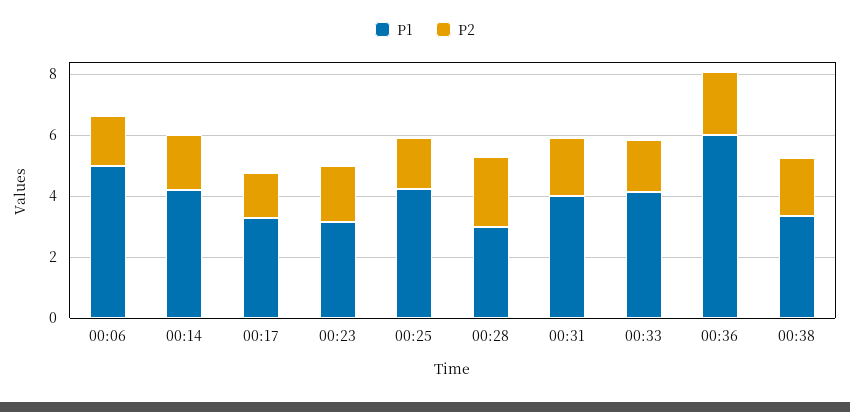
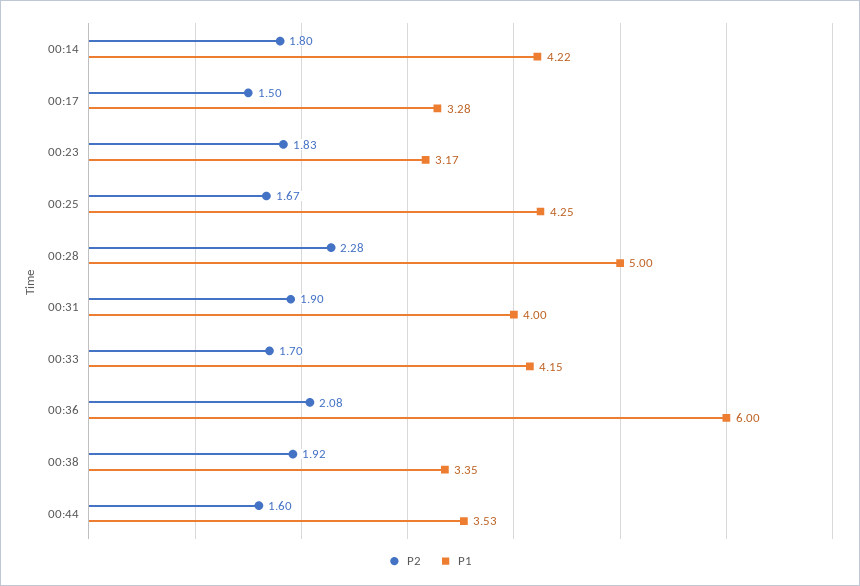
P1, 00:06: 5 -> none
P2, 00:06: 1.5 -> none
P1, 00:28: 3 -> 5
P2, 00:44: none -> 1.6
P1, 00:44: none -> 3.53

